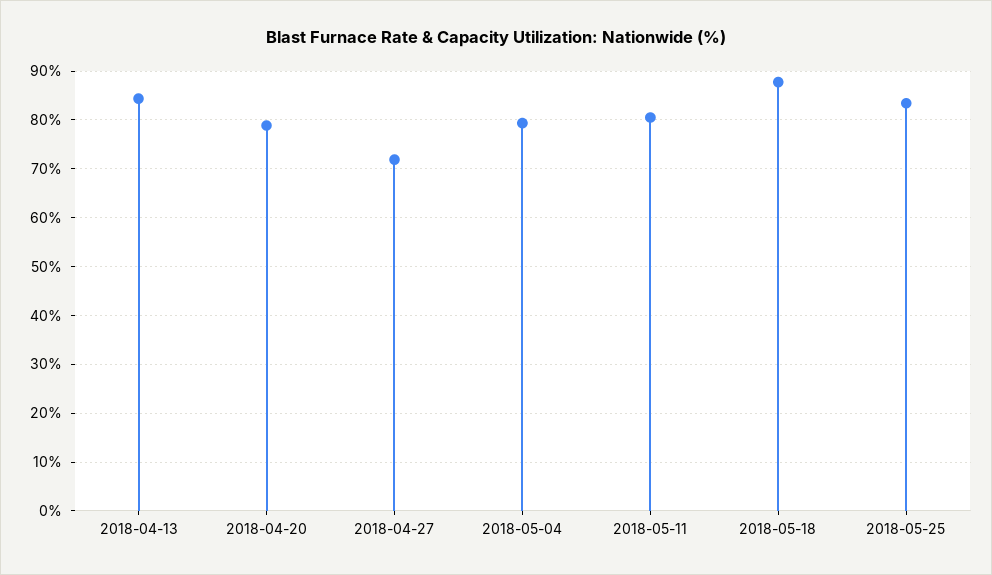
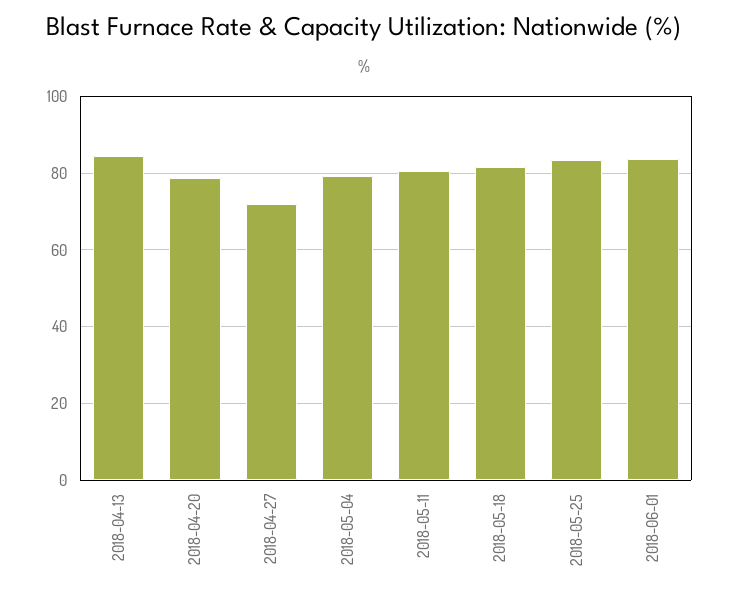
2018-05-18: 88 -> 82
2018-06-01: none -> 84

